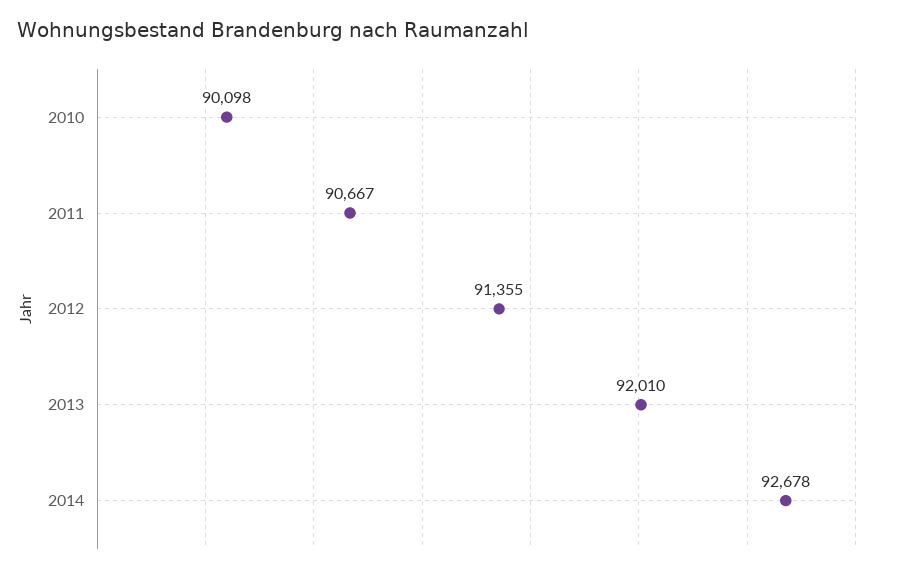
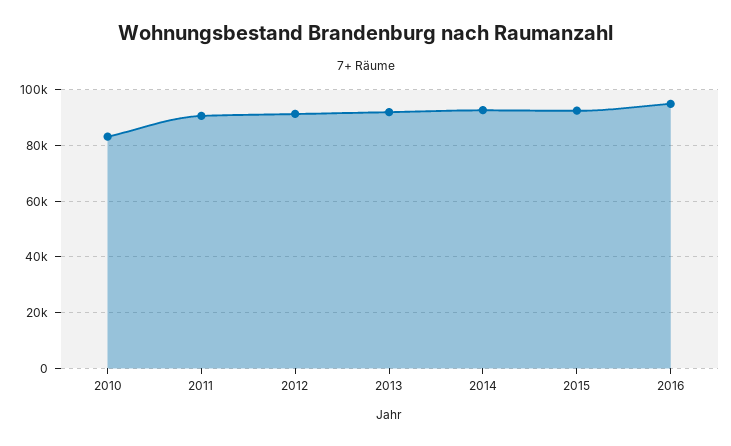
2010: 90098 -> 82500
2015: none -> 92500
2016: none -> 95000

